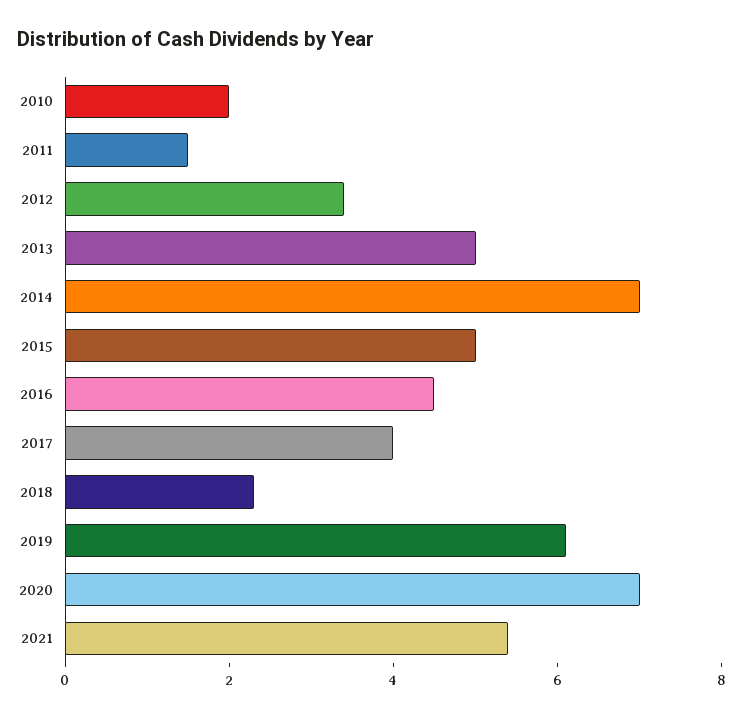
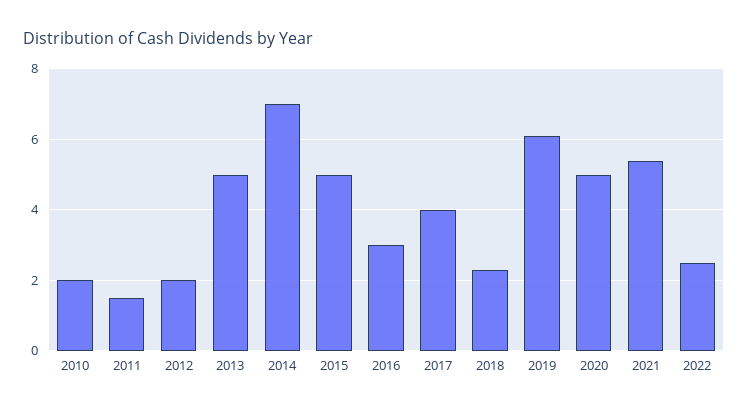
2012: 3.5 -> 2
2016: 4.5 -> 3
2020: 7 -> 5
2022: none -> 2.5

